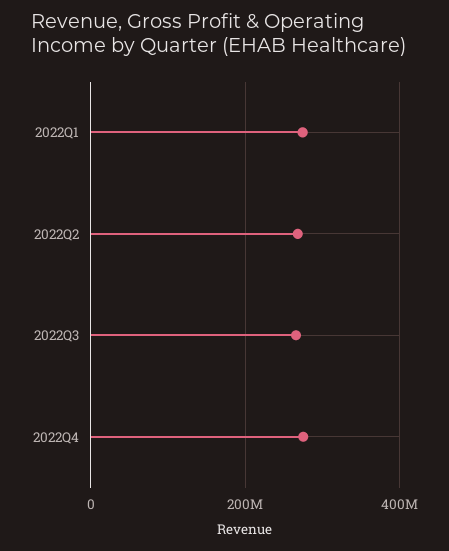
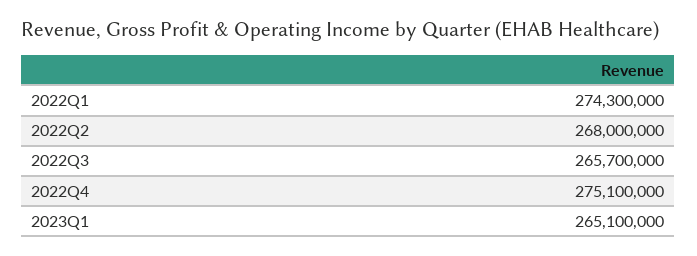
2023Q1: none -> 265100000

